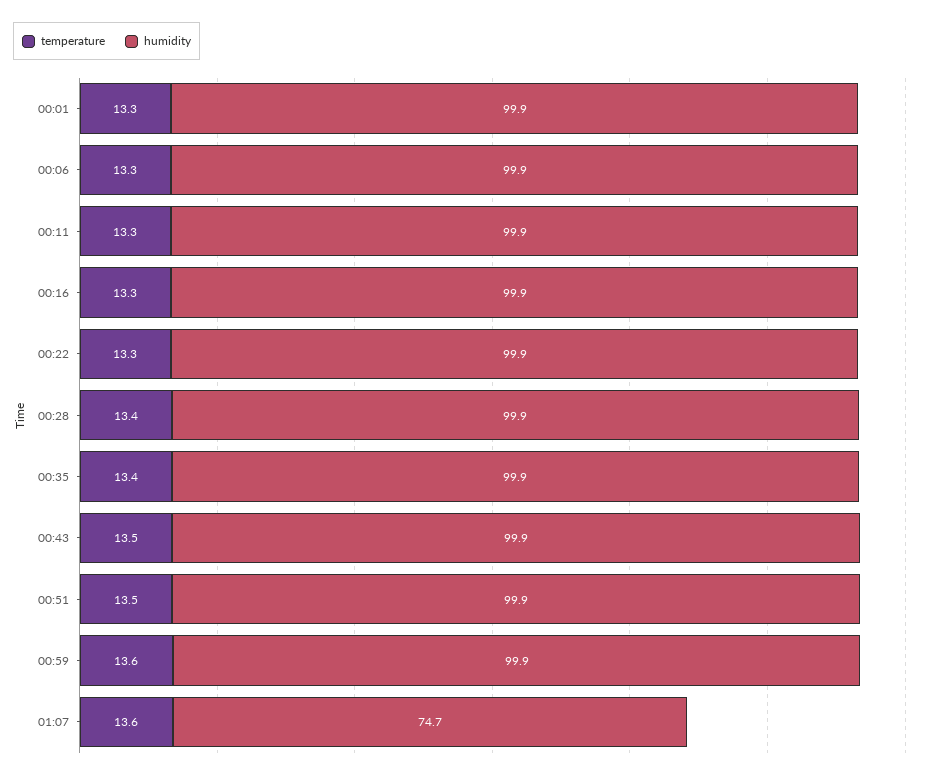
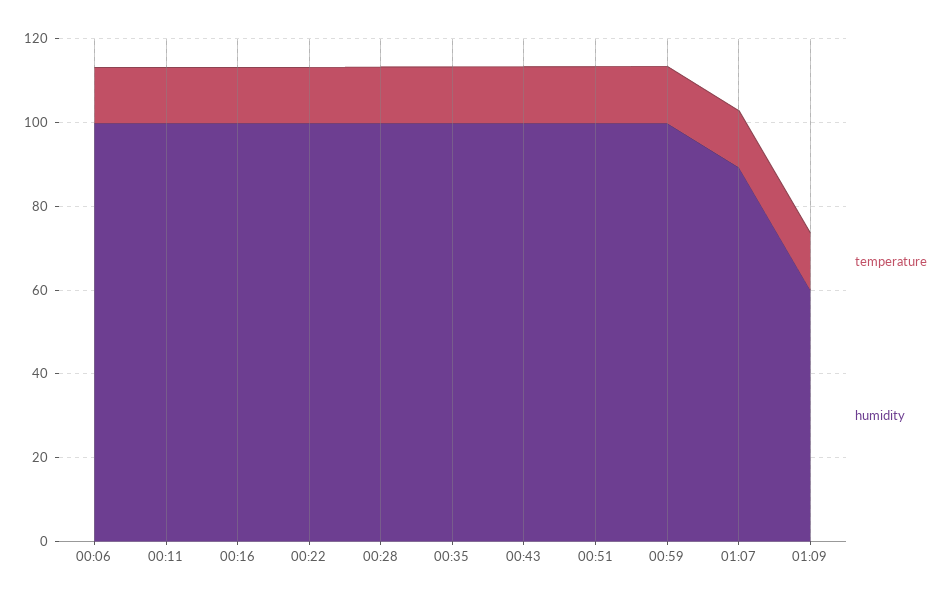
temperature, 00:01: 13.3 -> none
humidity, 00:01: 99.9 -> none
humidity, 01:07: 74.7 -> 90
temperature, 01:09: none -> 15
humidity, 01:09: none -> 60

